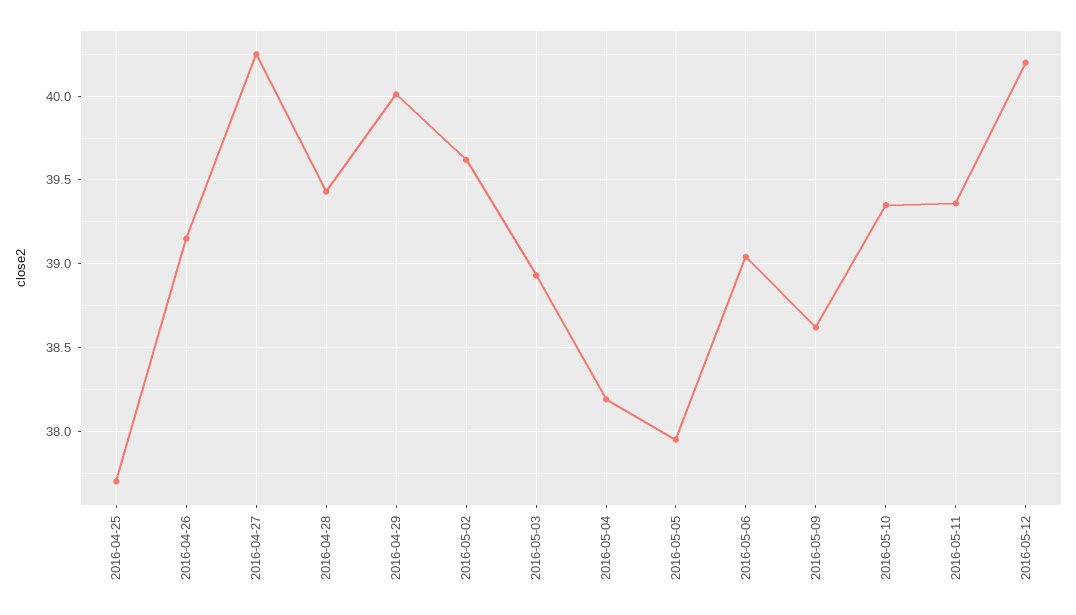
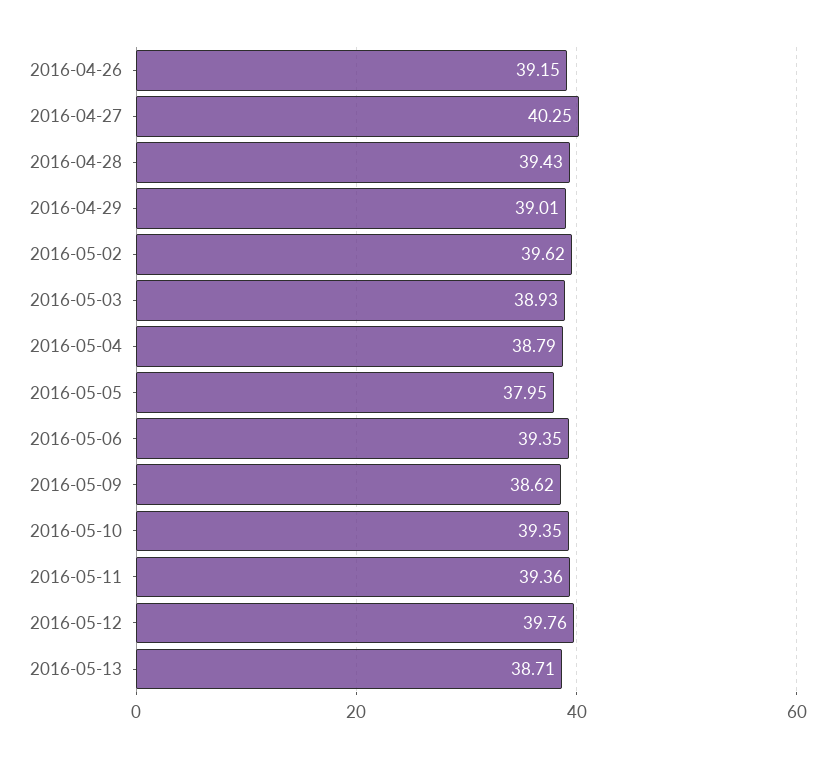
2016-04-25: 37.7 -> none
2016-04-29: 40 -> 39.01
2016-05-04: 38.2 -> 38.79
2016-05-06: 39.05 -> 39.35
2016-05-12: 40.2 -> 39.76
2016-05-13: none -> 38.71

